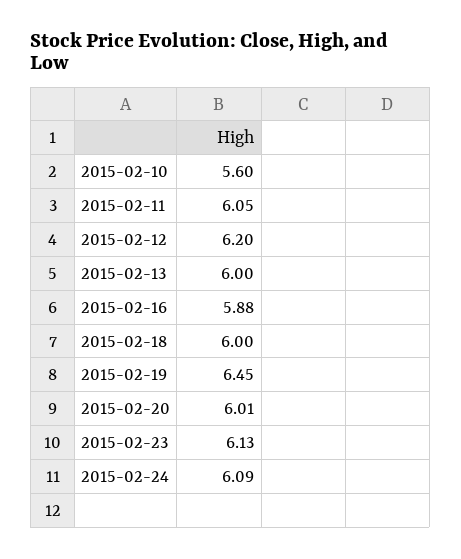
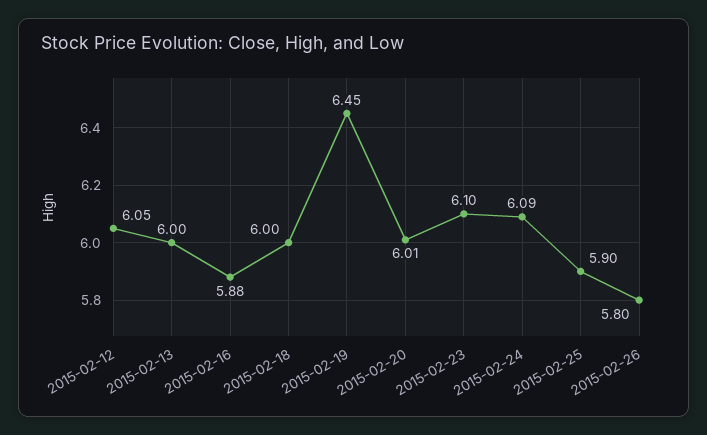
2015-02-10: 5.6 -> none
2015-02-11: 6.05 -> none
2015-02-12: 6.2 -> 6.05
2015-02-23: 6.13 -> 6.1
2015-02-25: none -> 5.9
2015-02-26: none -> 5.8

